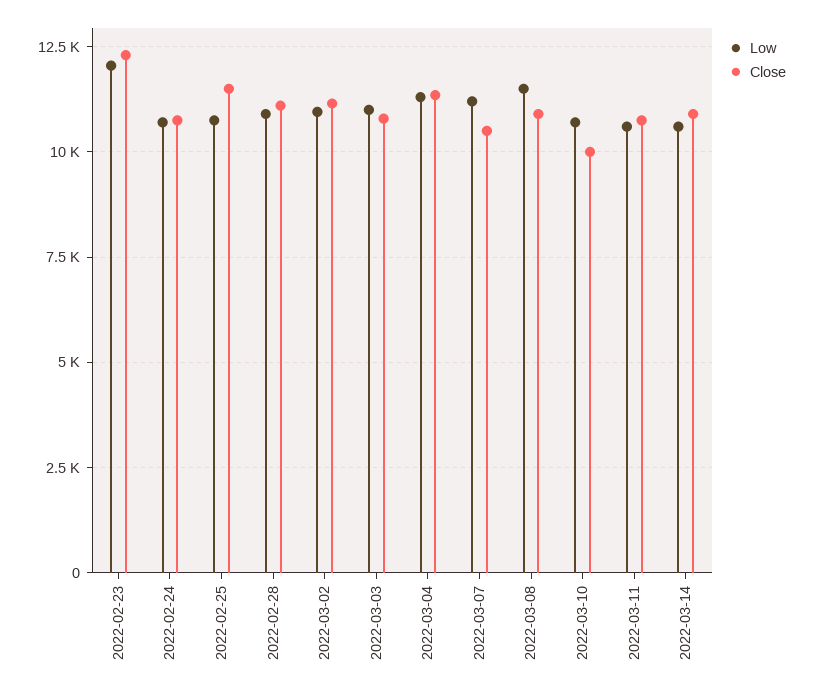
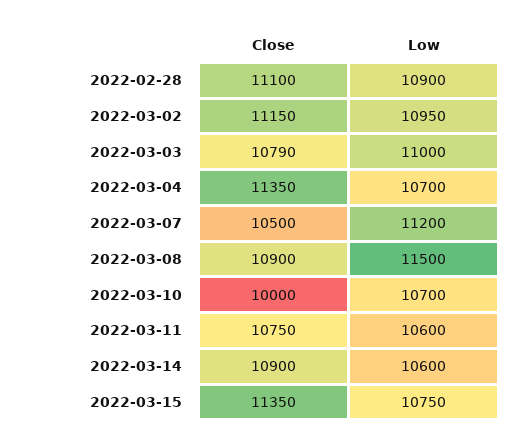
Low, 2022-02-23: 12000 -> none
Close, 2022-02-23: 12250 -> none
Low, 2022-02-24: 10750 -> none
Close, 2022-02-24: 10750 -> none
Low, 2022-02-25: 10750 -> none
Close, 2022-02-25: 11500 -> none
Low, 2022-03-04: 11250 -> 10700
Close, 2022-03-15: none -> 11350
Low, 2022-03-15: none -> 10750

